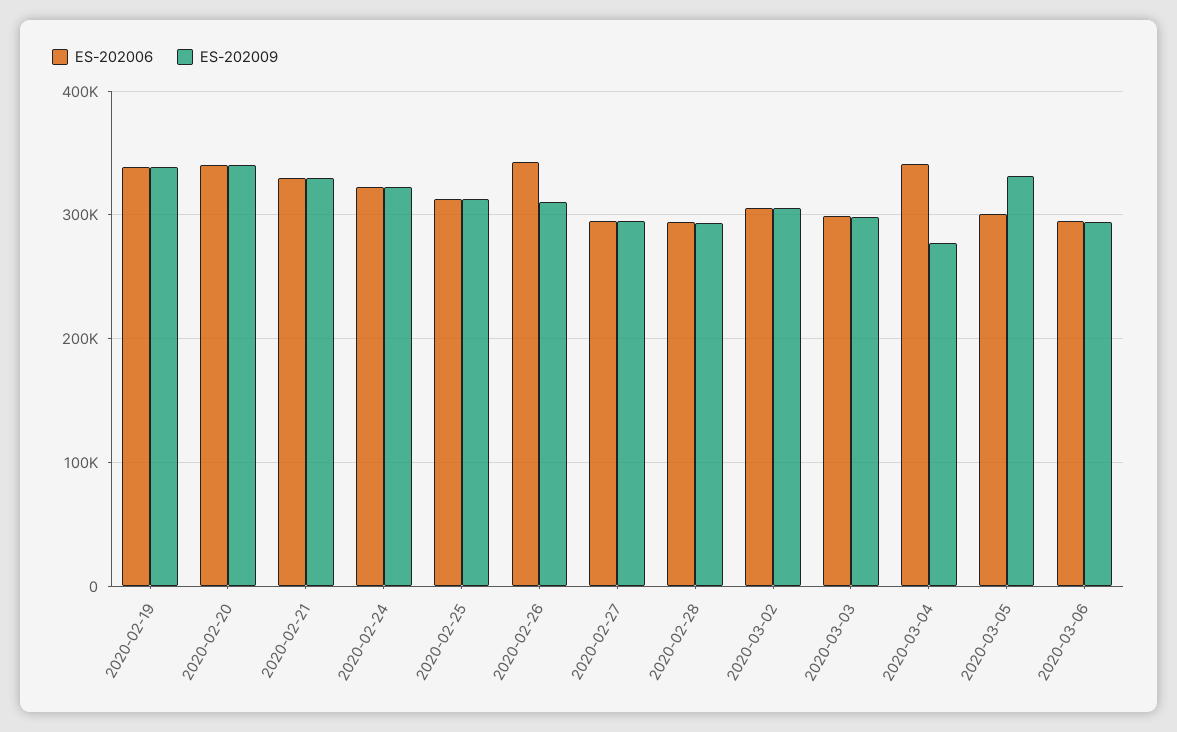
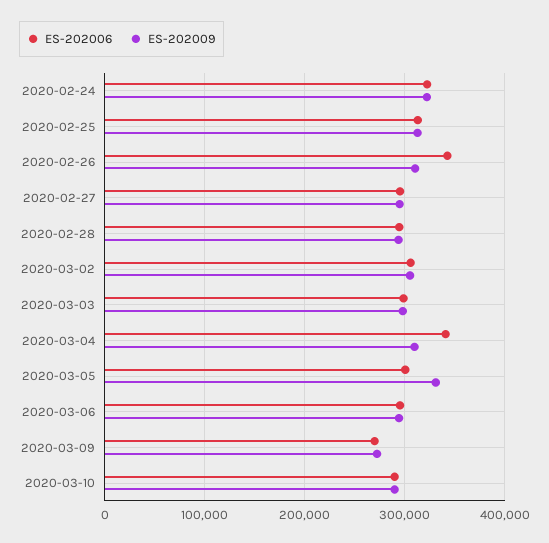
ES-202006, 2020-02-19: 340000 -> none
ES-202009, 2020-02-19: 340000 -> none
ES-202006, 2020-02-20: 340000 -> none
ES-202009, 2020-02-20: 340000 -> none
ES-202006, 2020-02-21: 330000 -> none
ES-202009, 2020-02-21: 330000 -> none
ES-202009, 2020-03-04: 280000 -> 310000
ES-202006, 2020-03-09: none -> 270000
ES-202009, 2020-03-09: none -> 270000
ES-202006, 2020-03-10: none -> 290000
ES-202009, 2020-03-10: none -> 290000

